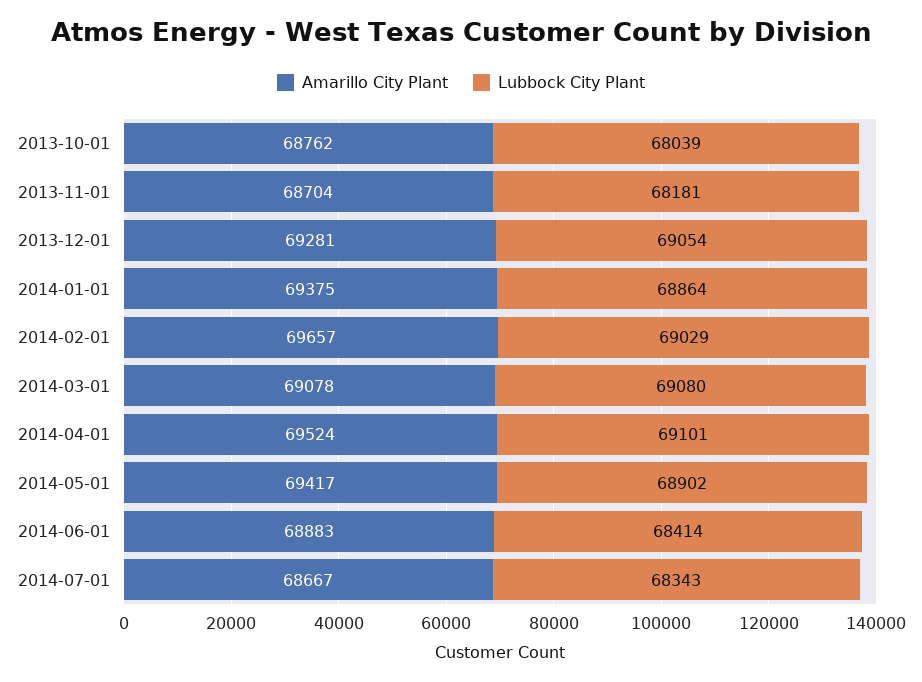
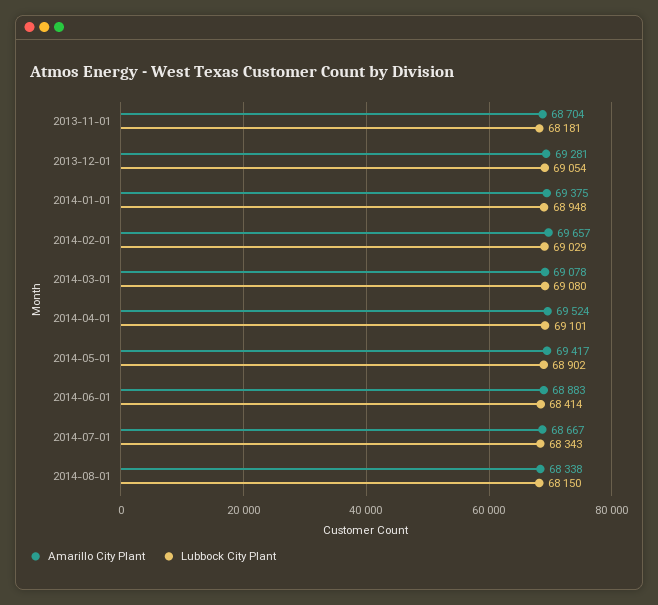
Amarillo City Plant, 2013-10-01: 68762 -> none
Lubbock City Plant, 2013-10-01: 68039 -> none
Lubbock City Plant, 2014-01-01: 68864 -> 68948
Amarillo City Plant, 2014-08-01: none -> 68338
Lubbock City Plant, 2014-08-01: none -> 68150

